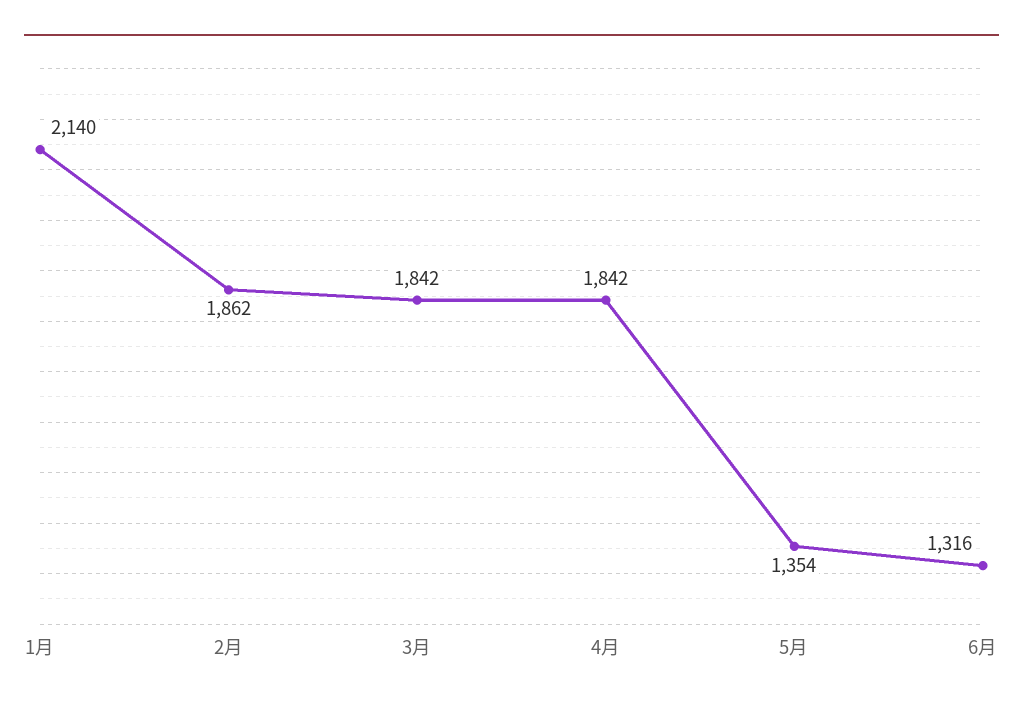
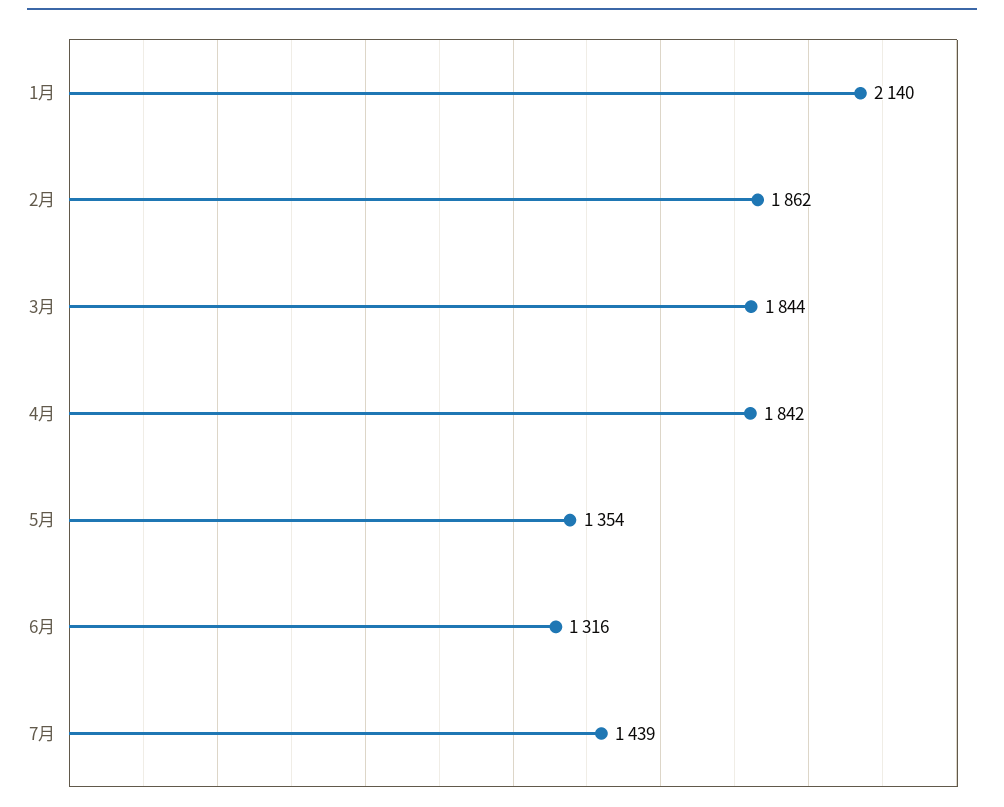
3月: 1842 -> 1844
7月: none -> 1439

